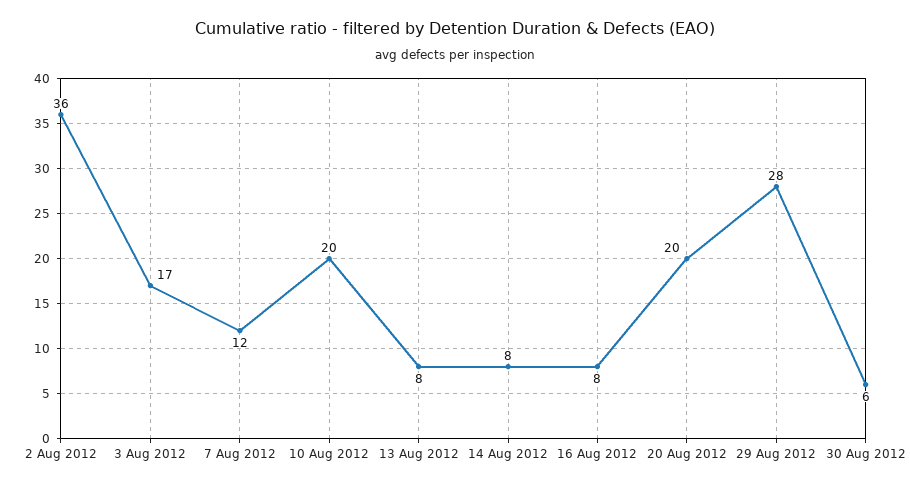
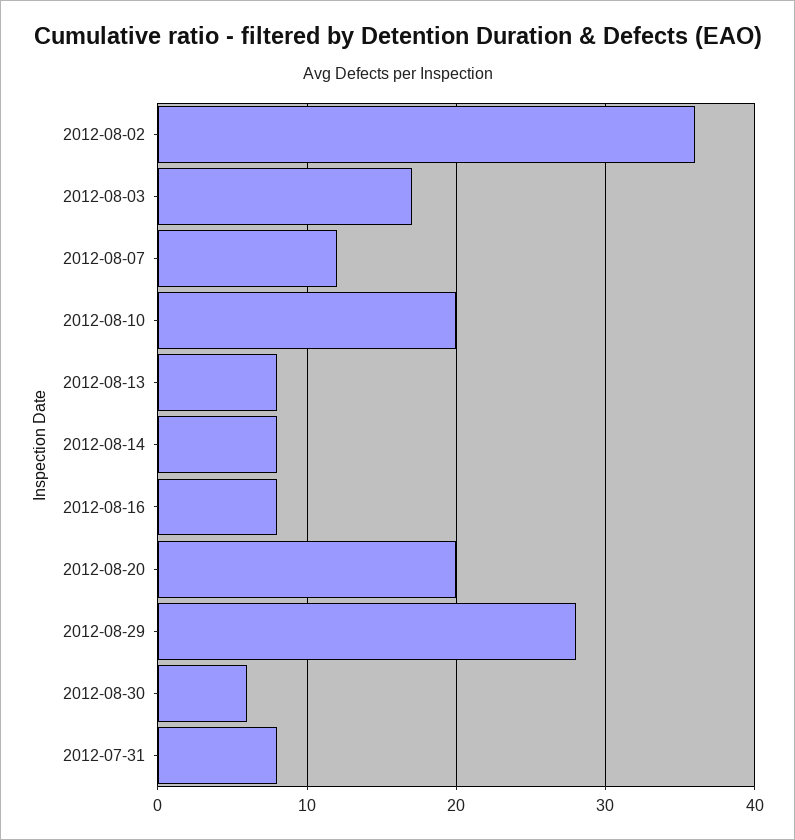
2012-07-31: none -> 8

